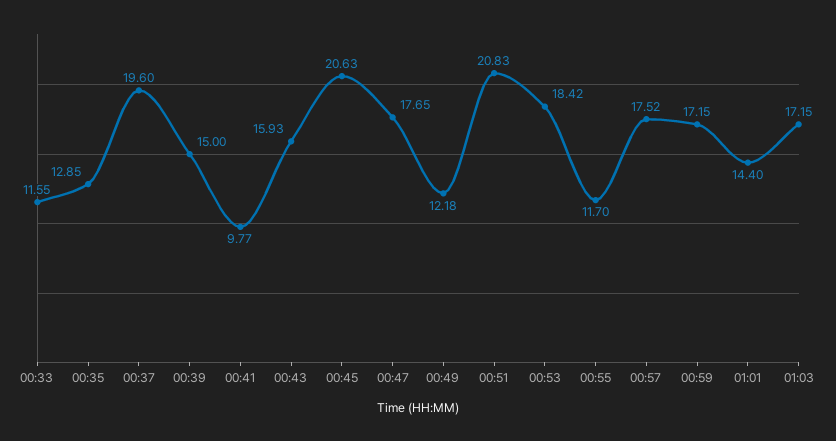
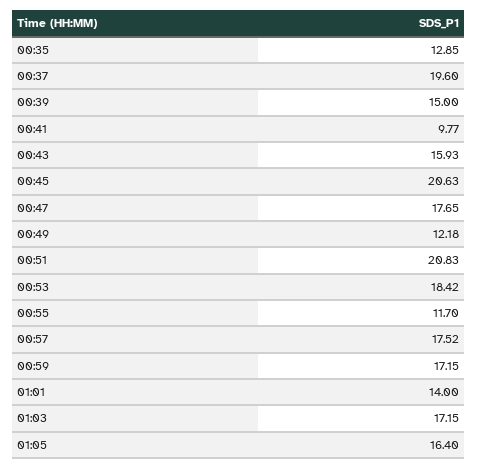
00:33: 11.55 -> none
01:01: 14.4 -> 14
01:05: none -> 16.4

